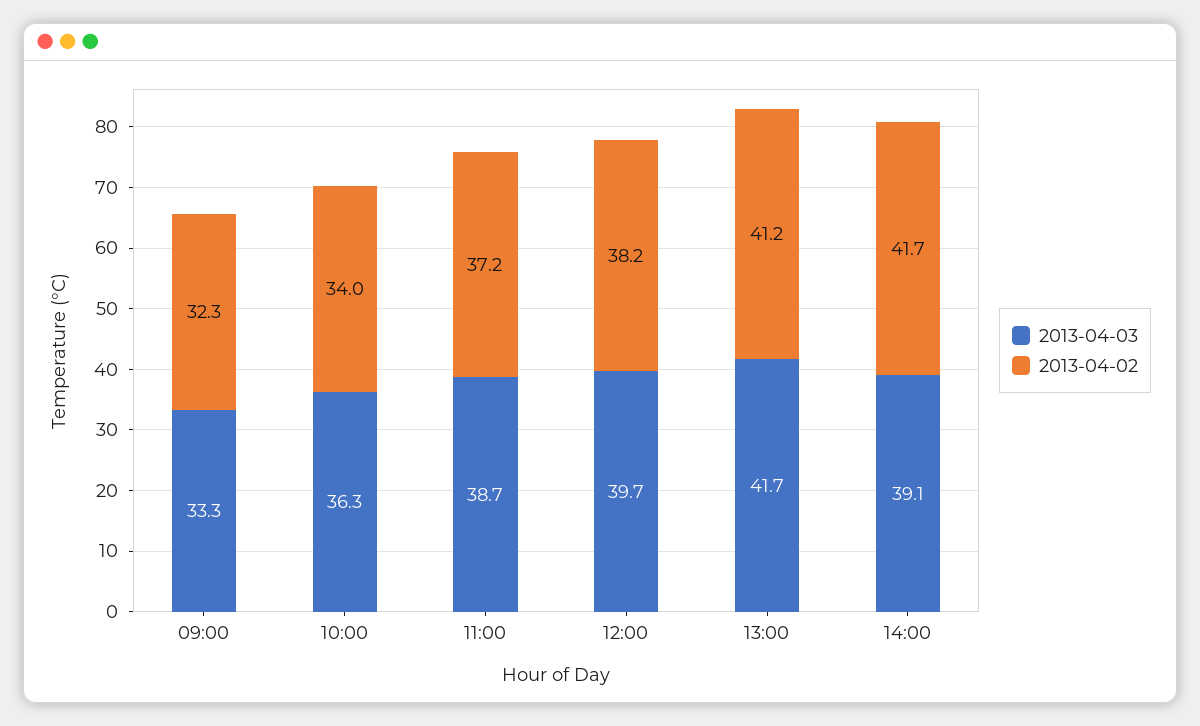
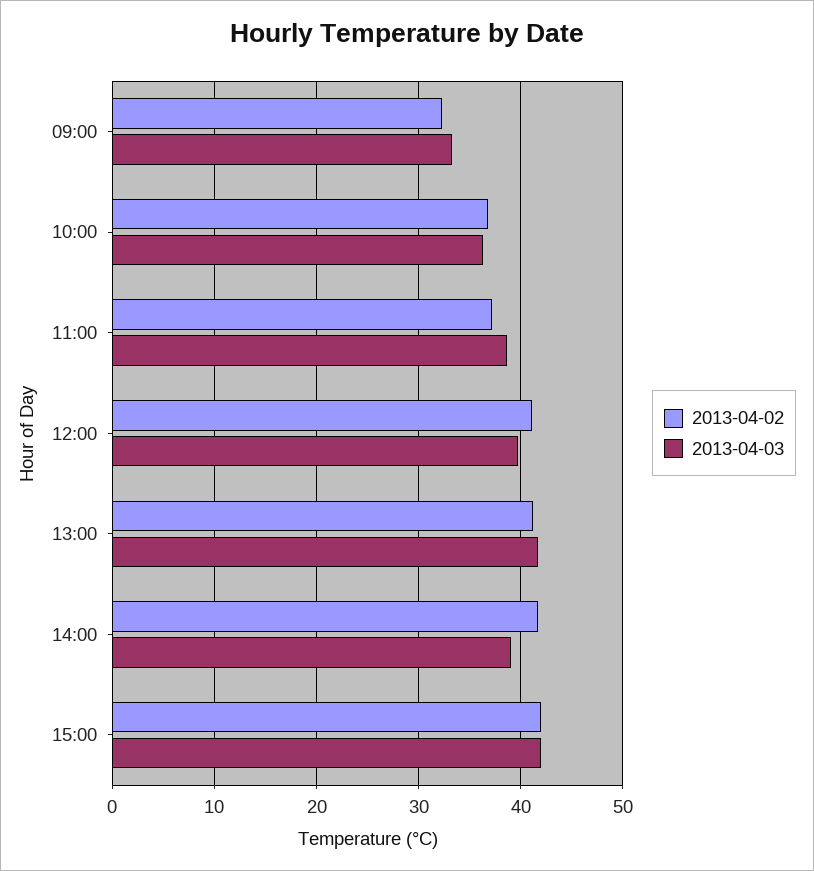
2013-04-02, 10:00: 34 -> 37
2013-04-02, 12:00: 38.2 -> 41
2013-04-02, 15:00: none -> 42
2013-04-03, 15:00: none -> 42

